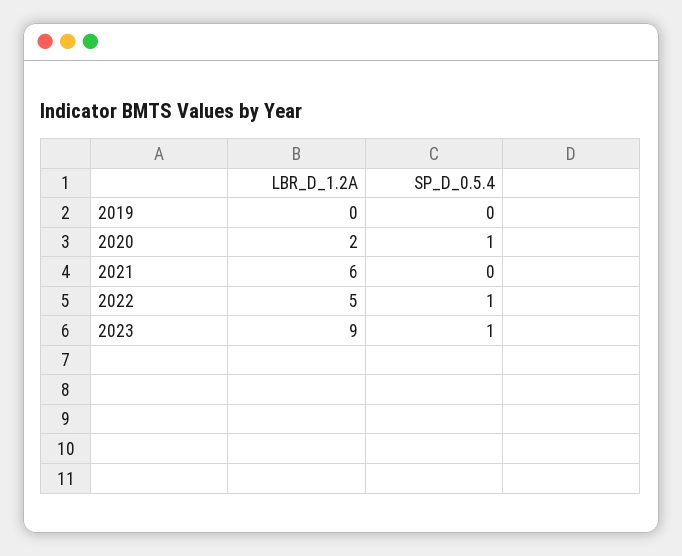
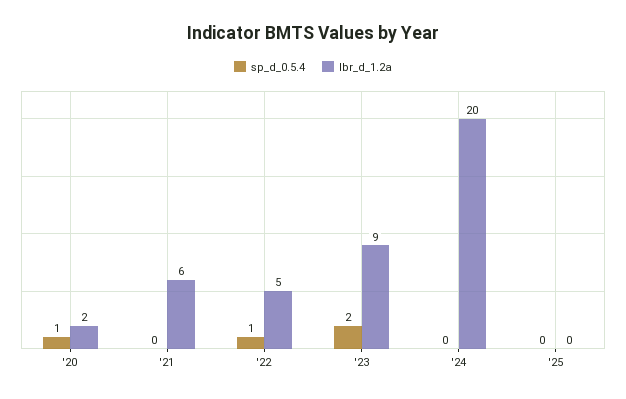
LBR_D_1.2A, 2019: 0 -> none
SP_D_0.5.4, 2019: 0 -> none
SP_D_0.5.4, 2023: 1 -> 2
SP_D_0.5.4, '24: none -> 0
LBR_D_1.2A, '24: none -> 20
SP_D_0.5.4, '25: none -> 0
LBR_D_1.2A, '25: none -> 0

